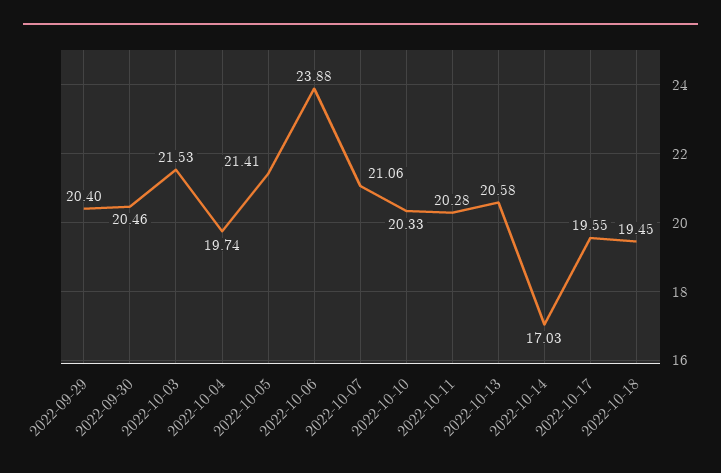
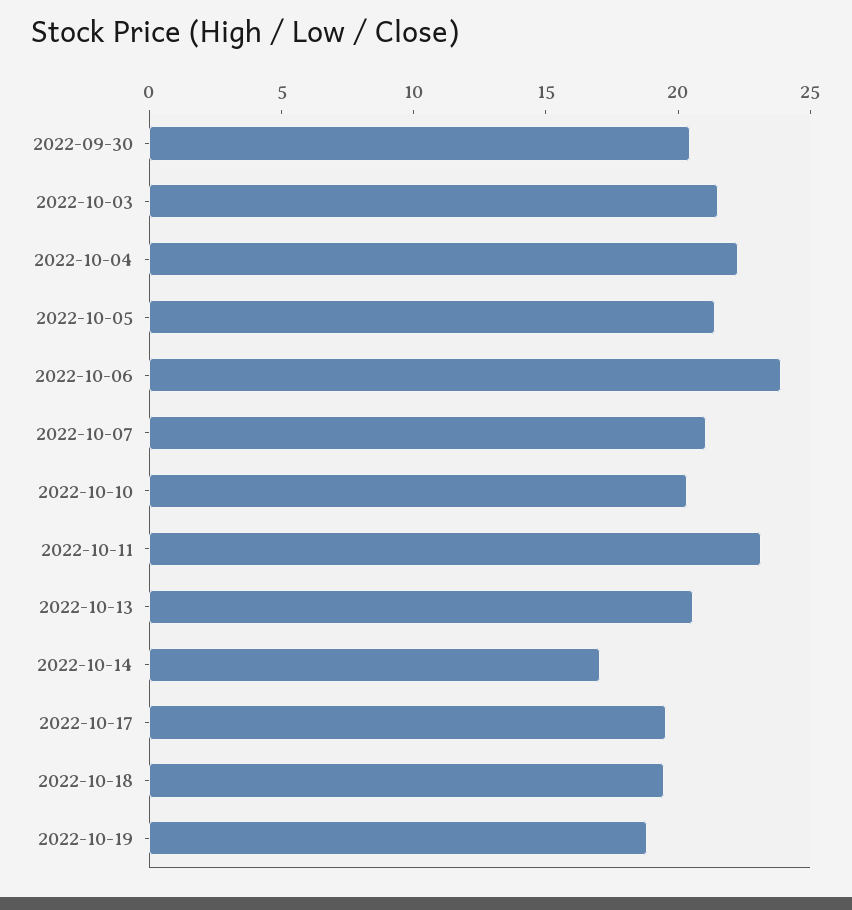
2022-09-29: 20.4 -> none
2022-10-04: 19.74 -> 22
2022-10-11: 20.28 -> 23
2022-10-19: none -> 19

